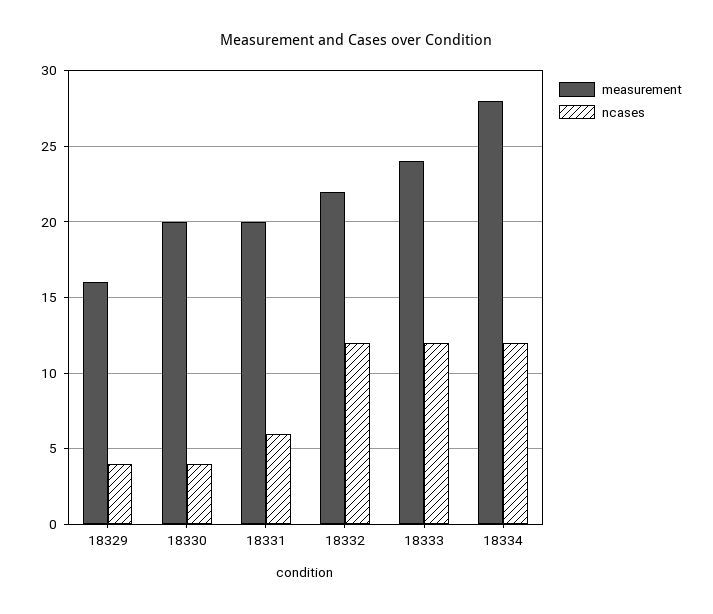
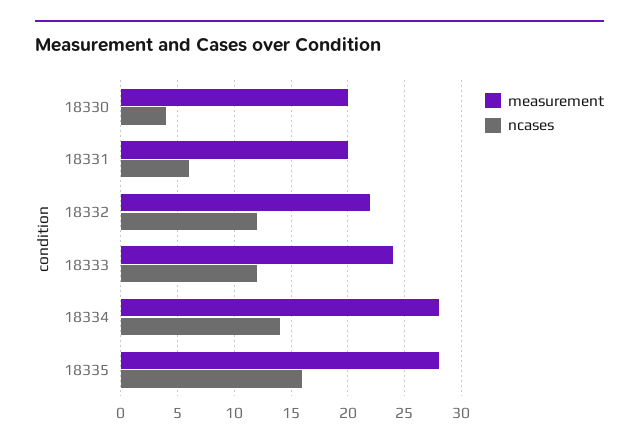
measurement, 18329: 16 -> none
ncases, 18329: 4 -> none
ncases, 18334: 12 -> 14
measurement, 18335: none -> 28
ncases, 18335: none -> 16

